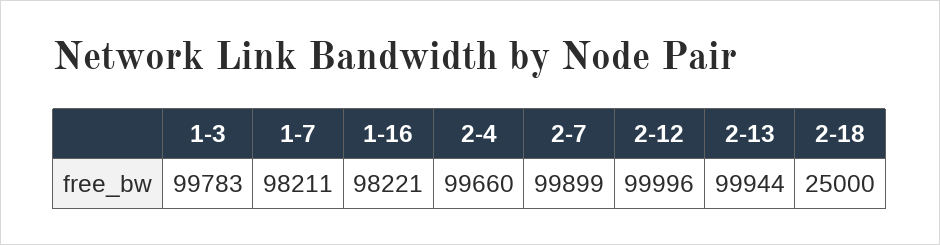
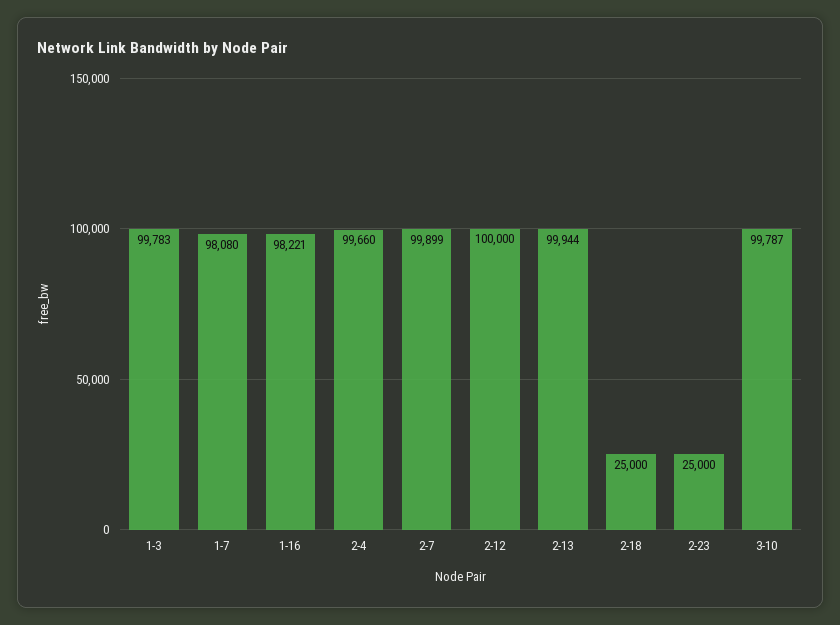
1-7: 98211 -> 98080
2-12: 99996 -> 100000
2-23: none -> 25000
3-10: none -> 99787

